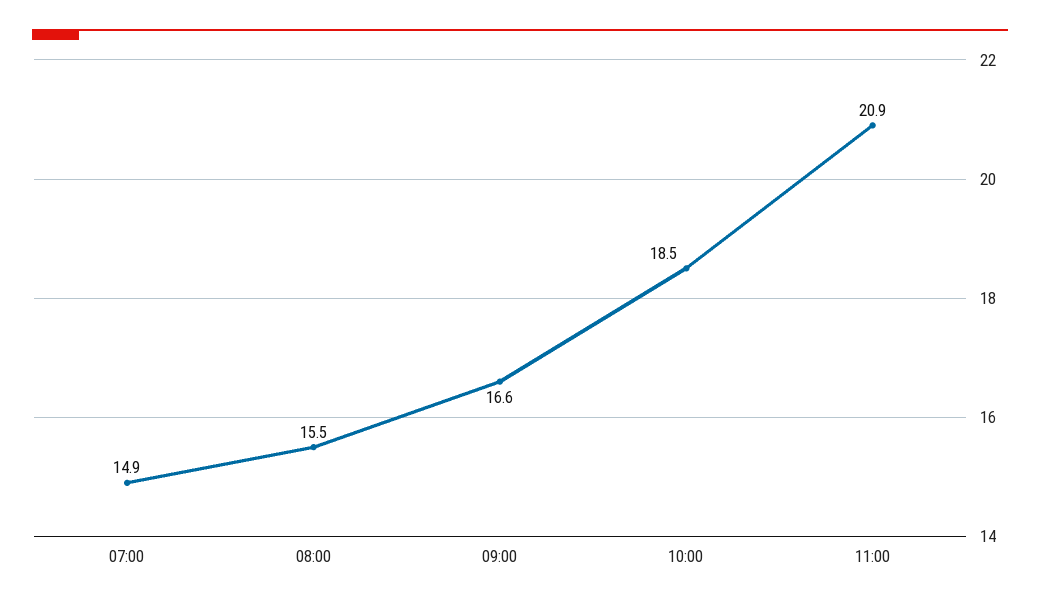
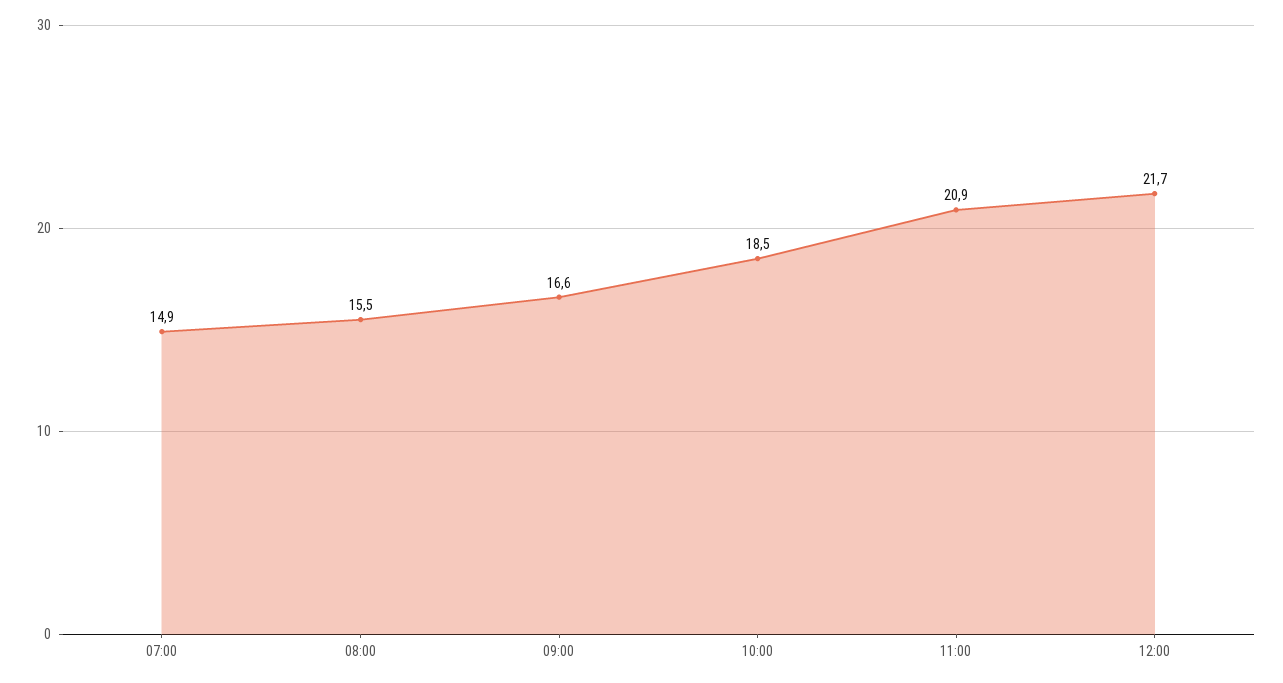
12:00: none -> 21.7

